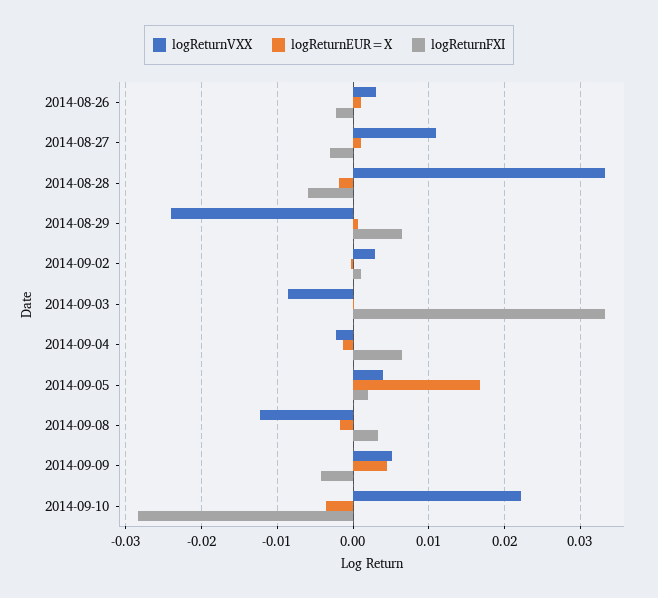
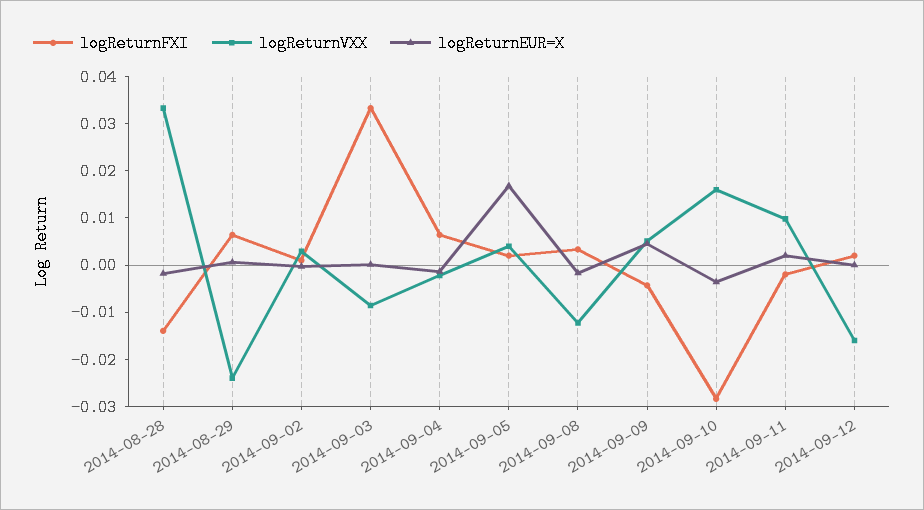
logReturnVXX, 2014-08-26: 0.003 -> none
logReturnEUR=X, 2014-08-26: 0.001 -> none
logReturnFXI, 2014-08-26: -0.002 -> none
logReturnVXX, 2014-08-27: 0.011 -> none
logReturnEUR=X, 2014-08-27: 0.001 -> none
logReturnFXI, 2014-08-27: -0.003 -> none
logReturnFXI, 2014-08-28: -0.006 -> -0.014
logReturnVXX, 2014-09-10: 0.022 -> 0.016
logReturnFXI, 2014-09-11: none -> -0.002
logReturnVXX, 2014-09-11: none -> 0.01
logReturnEUR=X, 2014-09-11: none -> 0.002
logReturnFXI, 2014-09-12: none -> 0.002
logReturnVXX, 2014-09-12: none -> -0.016
logReturnEUR=X, 2014-09-12: none -> 0

